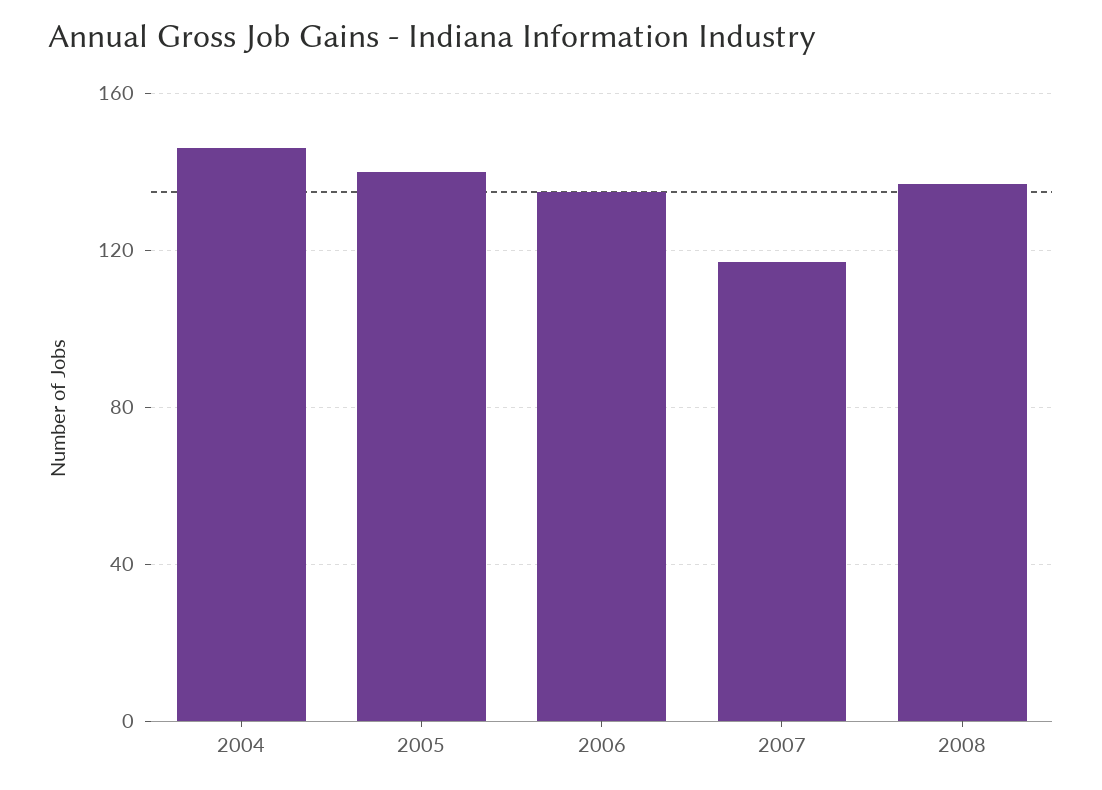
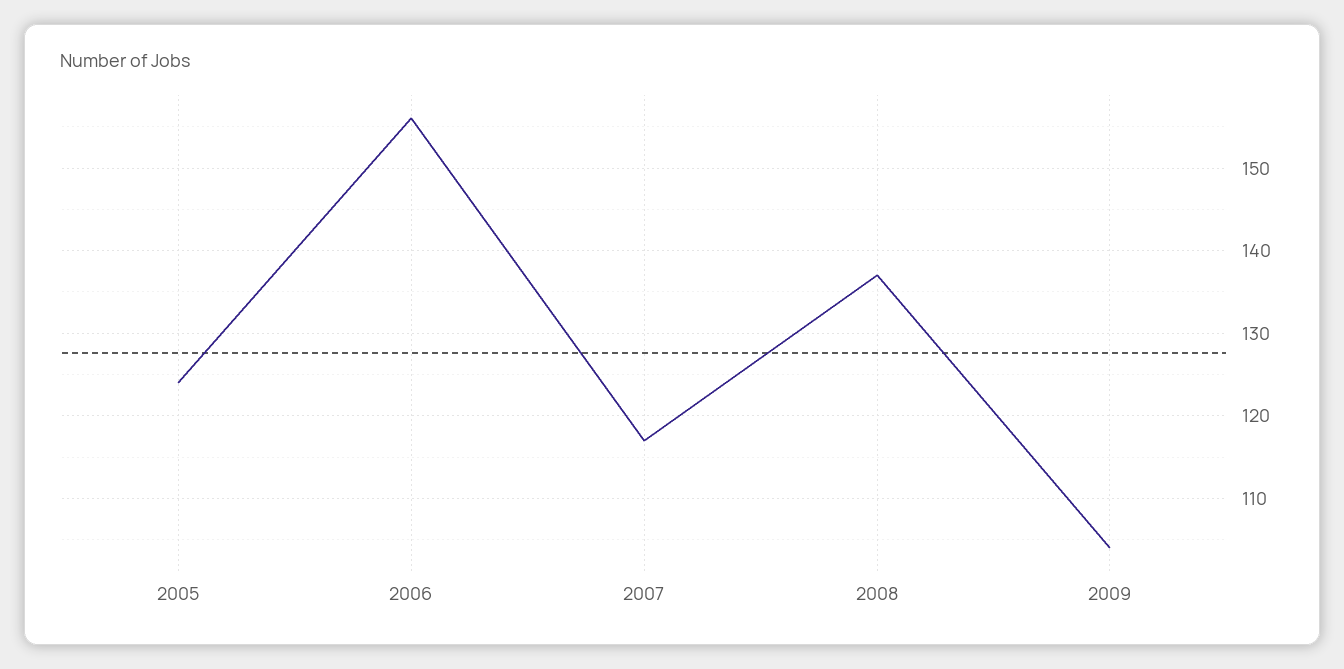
2004: 145 -> none
2005: 140 -> 124
2006: 135 -> 156
2009: none -> 104

